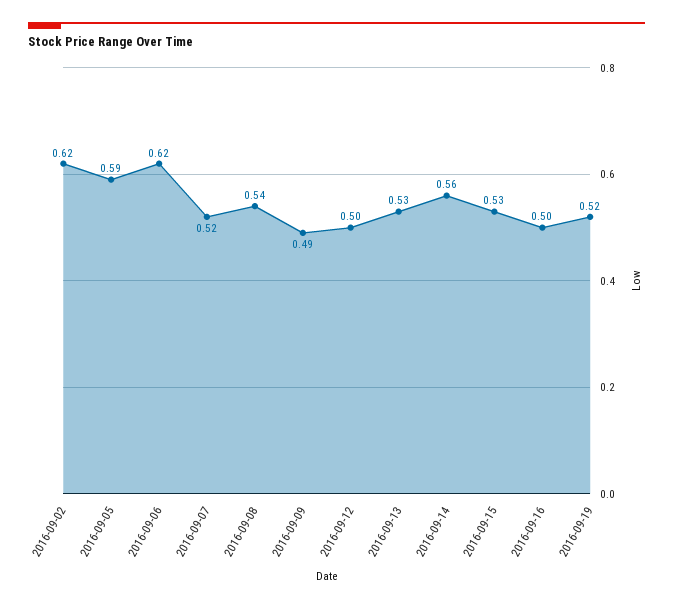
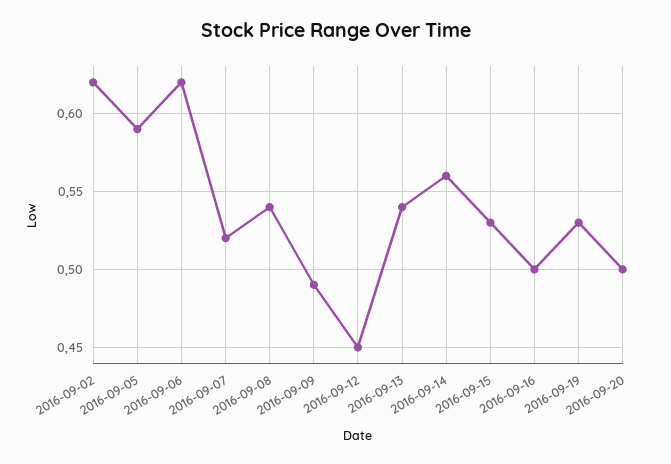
2016-09-12: 0.5 -> 0.45
2016-09-13: 0.53 -> 0.54
2016-09-19: 0.52 -> 0.53
2016-09-20: none -> 0.5

